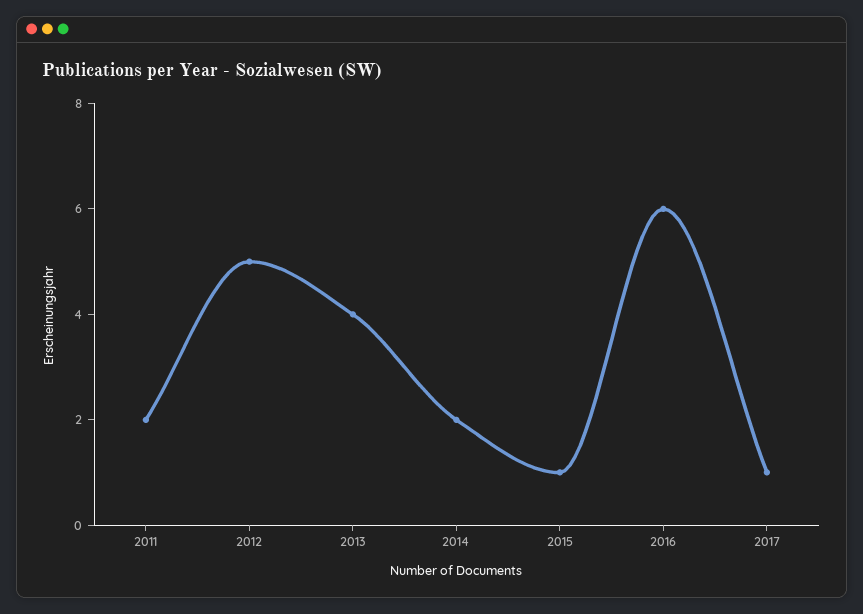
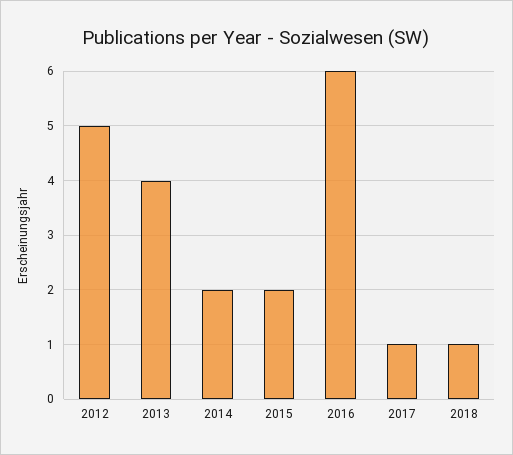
2011: 2 -> none
2015: 1 -> 2
2018: none -> 1

